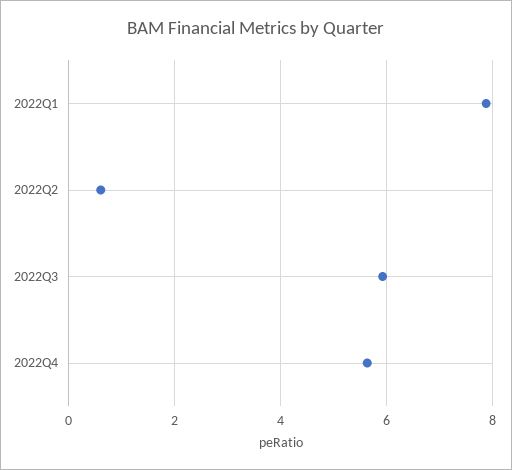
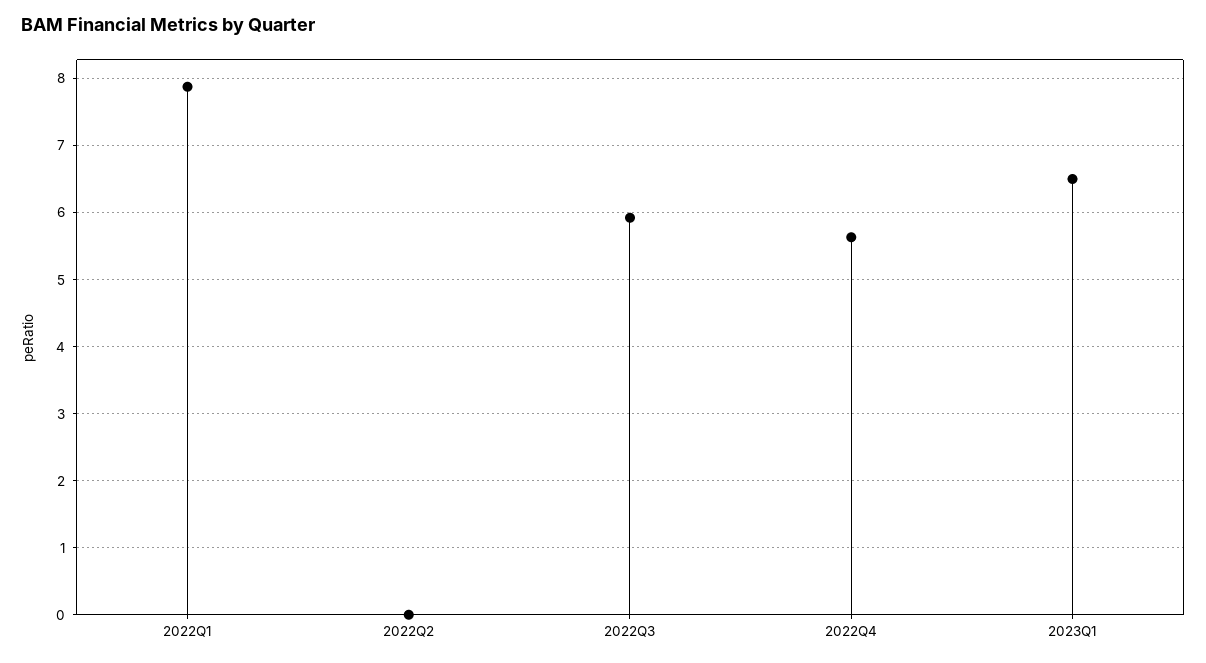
2022Q2: 0.6 -> 0
2023Q1: none -> 6.5

